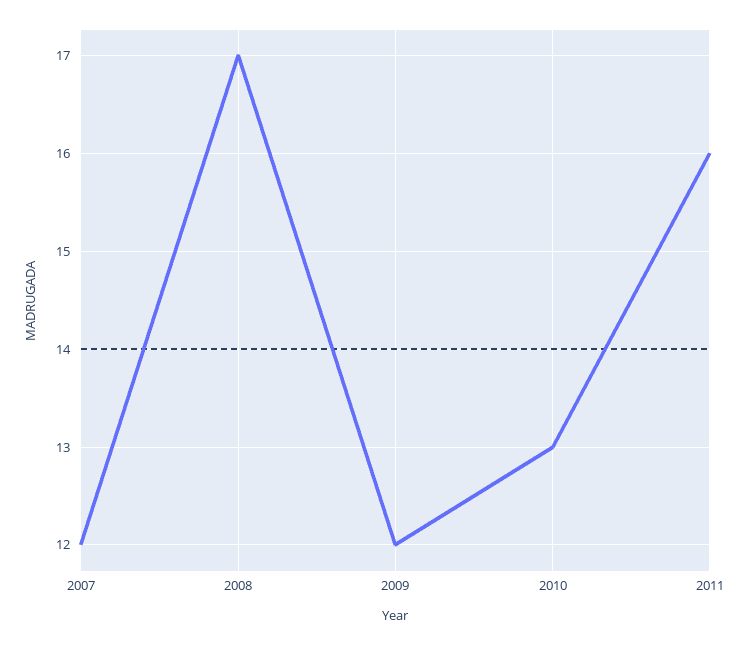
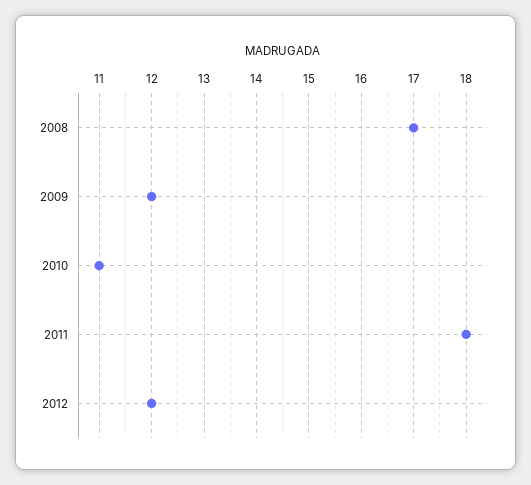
2007: 12 -> none
2010: 13 -> 11
2011: 16 -> 18
2012: none -> 12

